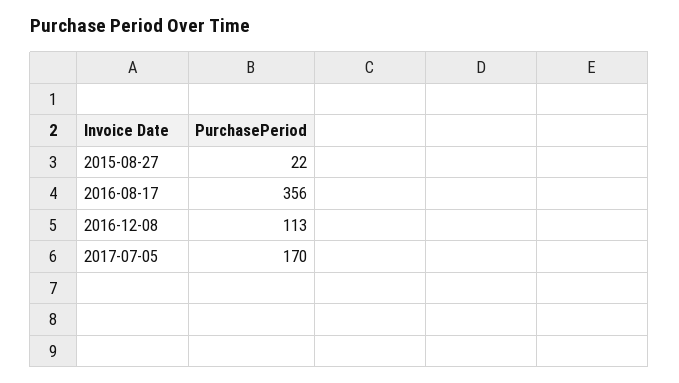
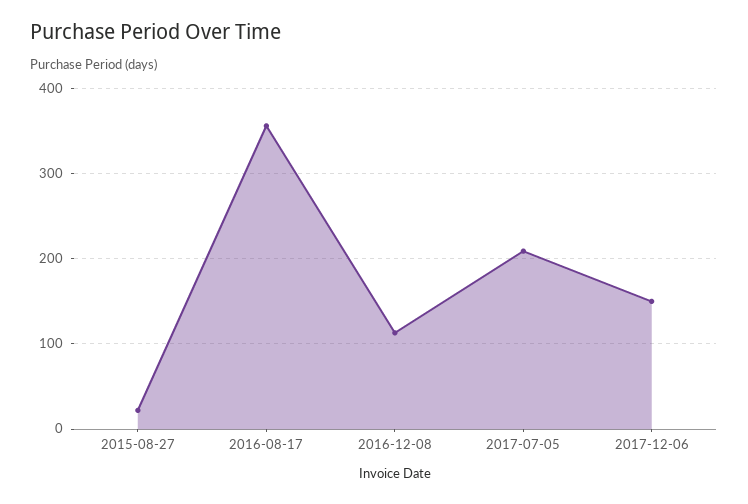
2017-07-05: 170 -> 210
2017-12-06: none -> 150

